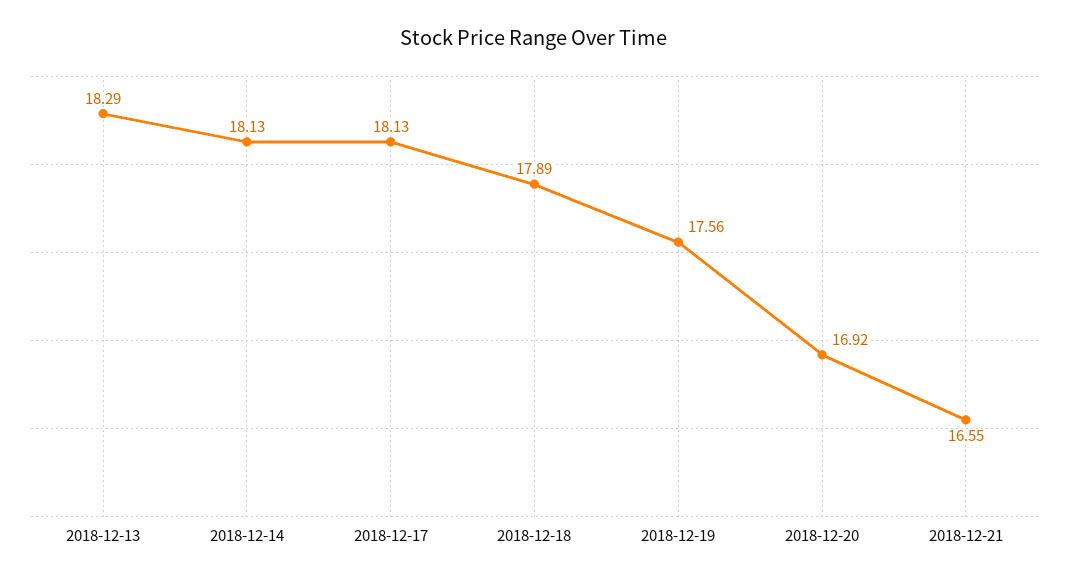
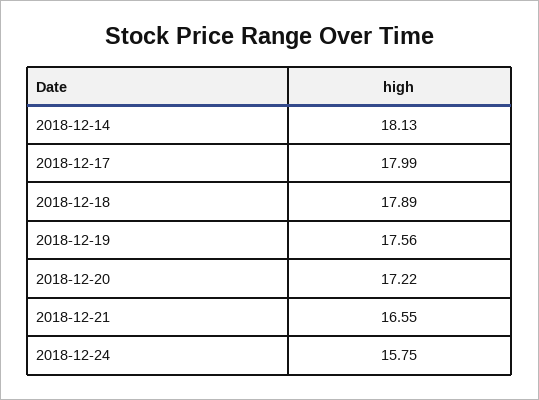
2018-12-13: 18.29 -> none
2018-12-17: 18.13 -> 17.99
2018-12-20: 16.92 -> 17.22
2018-12-24: none -> 15.75

